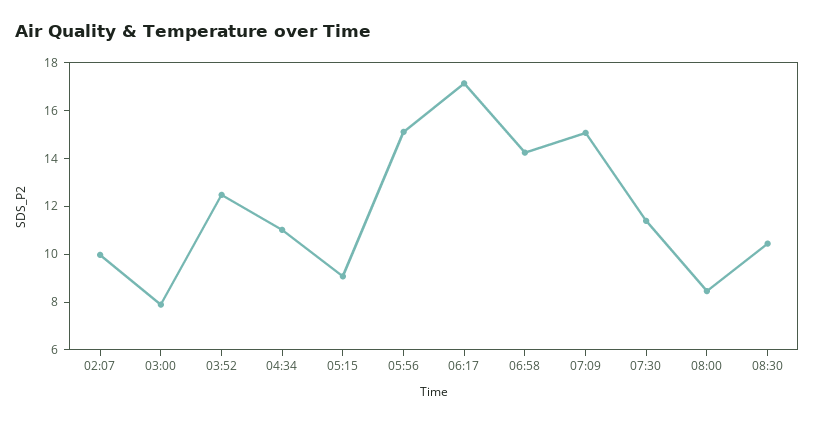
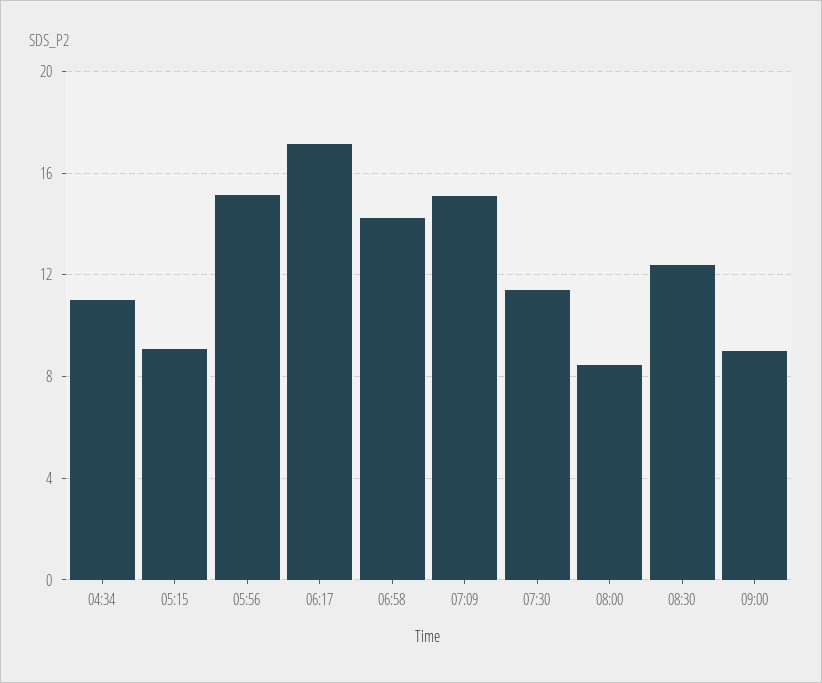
02:07: 10 -> none
03:00: 8 -> none
03:52: 12.5 -> none
08:30: 10.5 -> 12.5
09:00: none -> 9

